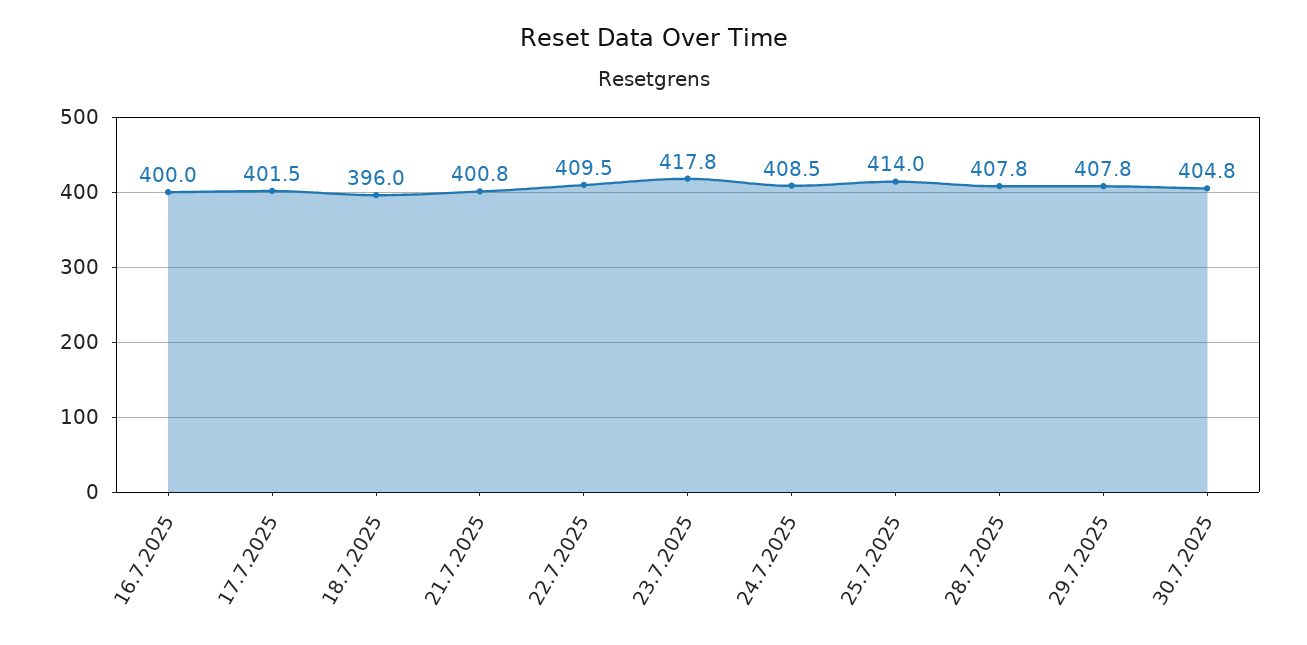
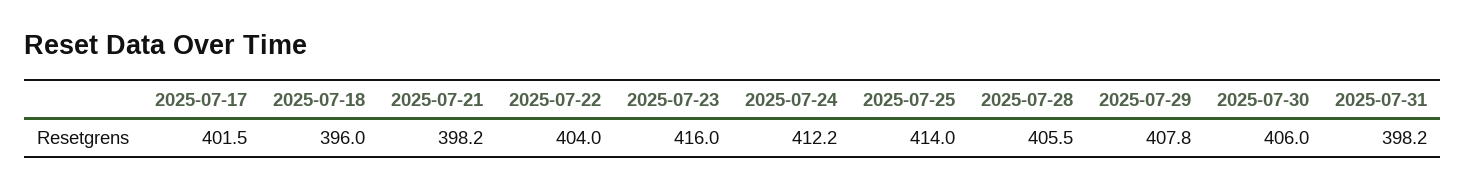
16.7.2025: 400 -> none
21.7.2025: 400.8 -> 398.2
22.7.2025: 409.5 -> 404
23.7.2025: 417.8 -> 416
24.7.2025: 408.5 -> 412.2
28.7.2025: 407.8 -> 405.5
30.7.2025: 404.8 -> 406
2025-07-31: none -> 398.2

